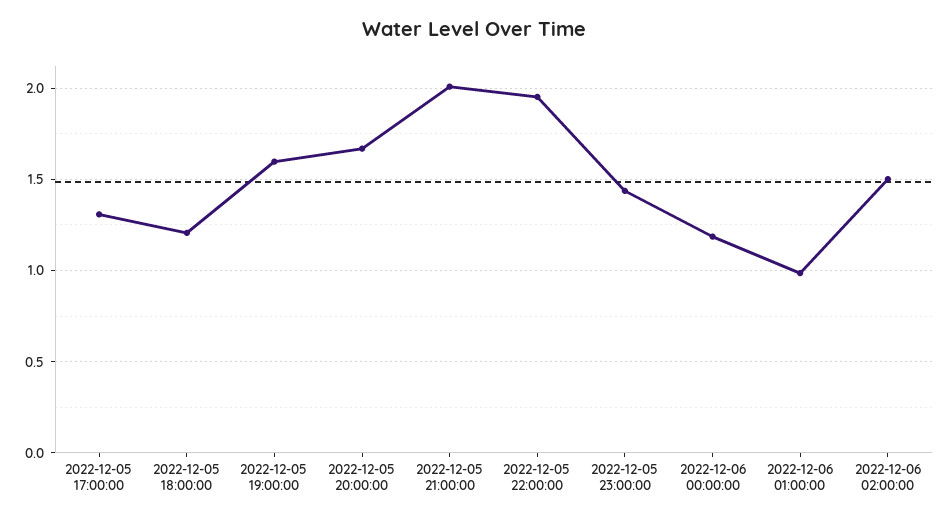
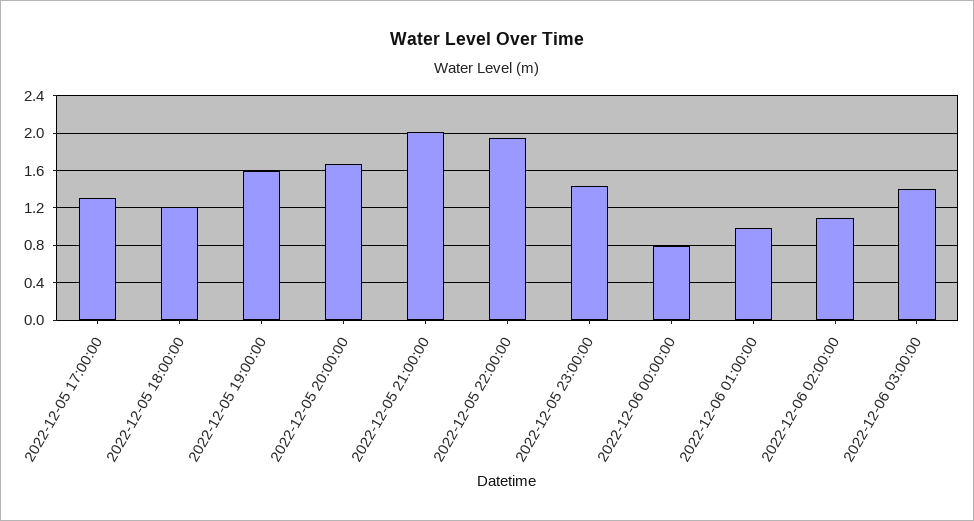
2022-12-06 00:00:00: 1.2 -> 0.8
2022-12-06 02:00:00: 1.5 -> 1.1
2022-12-06 03:00:00: none -> 1.4

